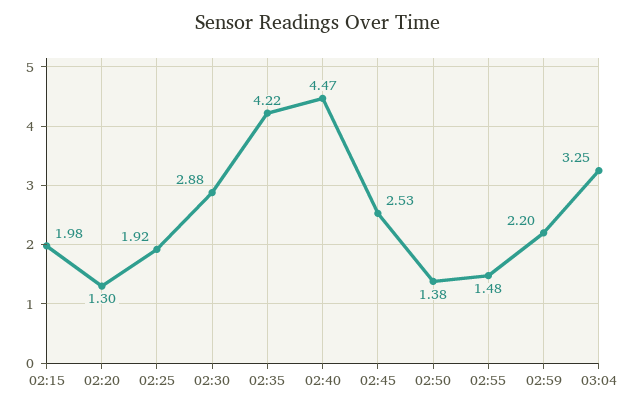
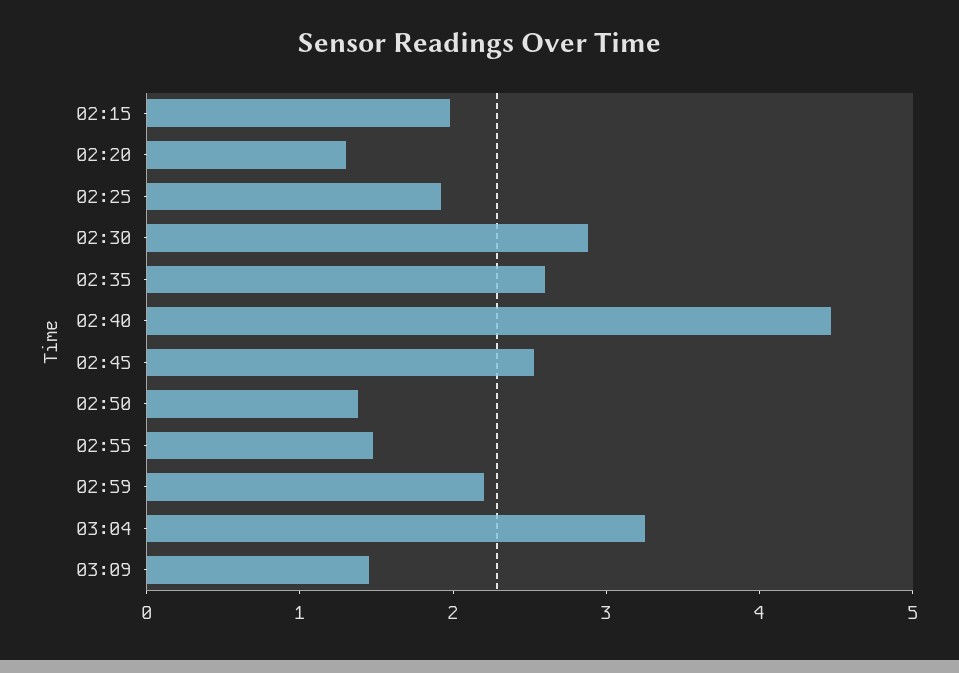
02:35: 4.22 -> 2.6
03:09: none -> 1.4

